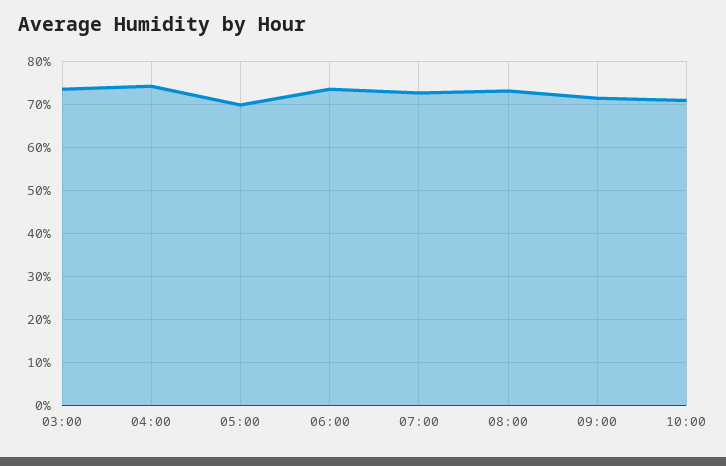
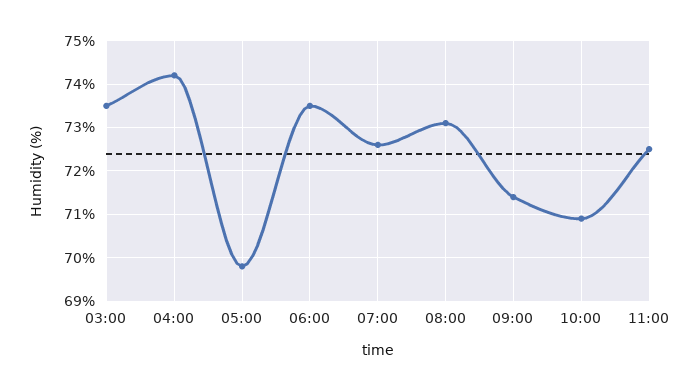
11:00: none -> 72.5

